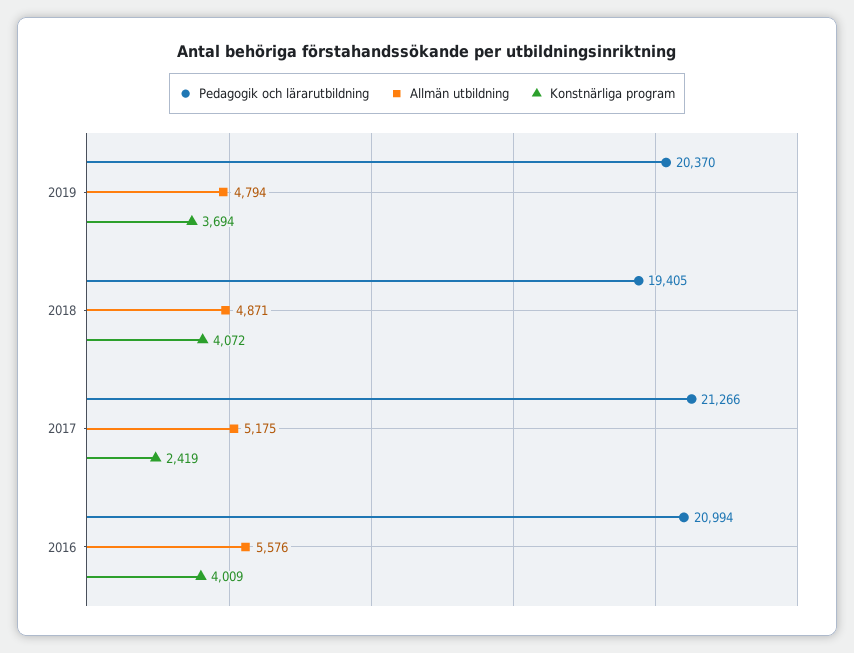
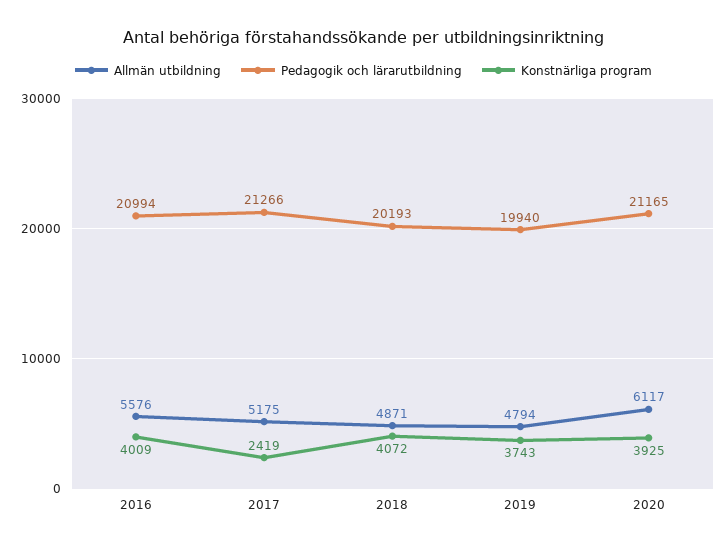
Pedagogik och lärarutbildning, 2019: 20370 -> 19940
Konstnärliga program, 2019: 3694 -> 3743
Pedagogik och lärarutbildning, 2018: 19405 -> 20193
Allmän utbildning, 2020: none -> 6117
Pedagogik och lärarutbildning, 2020: none -> 21165
Konstnärliga program, 2020: none -> 3925

